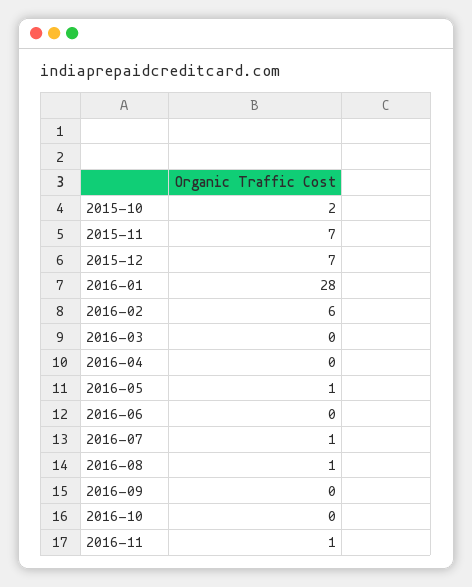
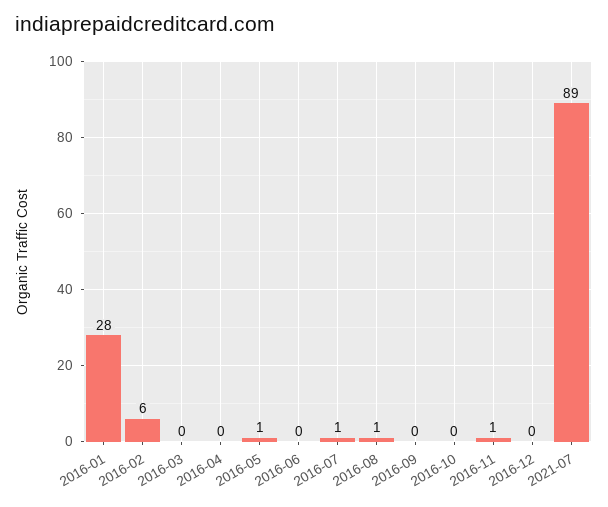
2015-10: 2 -> none
2015-11: 7 -> none
2015-12: 7 -> none
2016-12: none -> 0
2021-07: none -> 89

